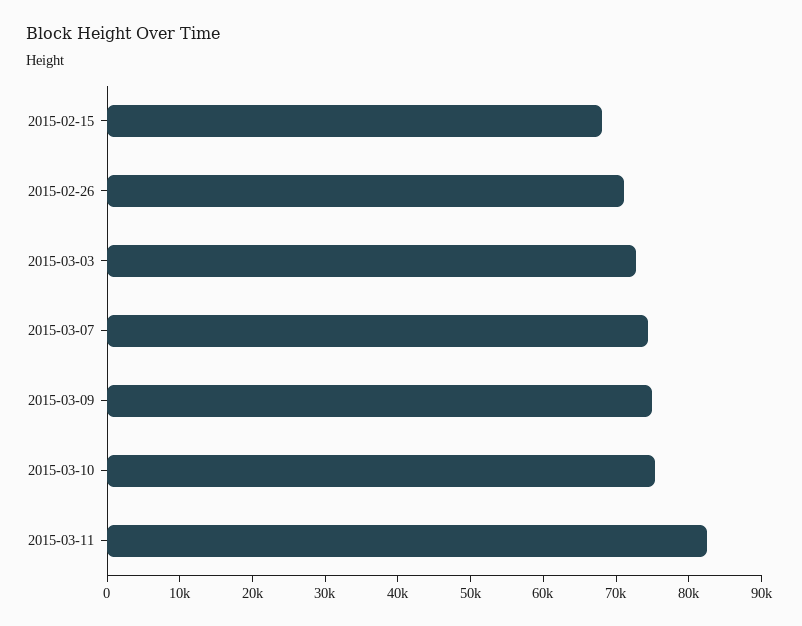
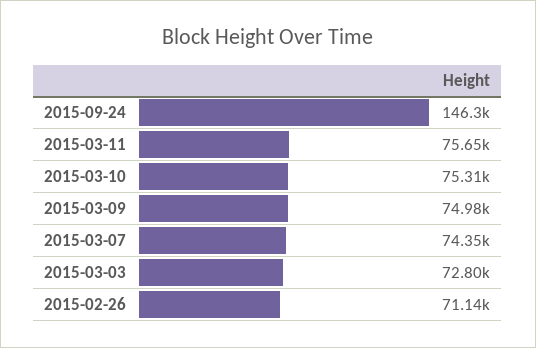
2015-02-15: 68000 -> none
2015-03-11: 82000 -> 75650
2015-09-24: none -> 146300

